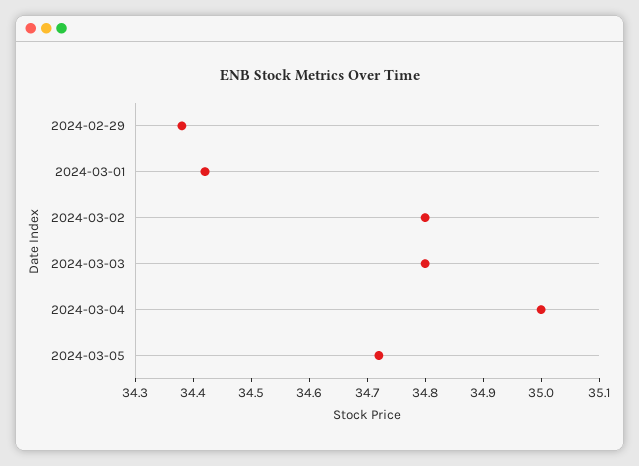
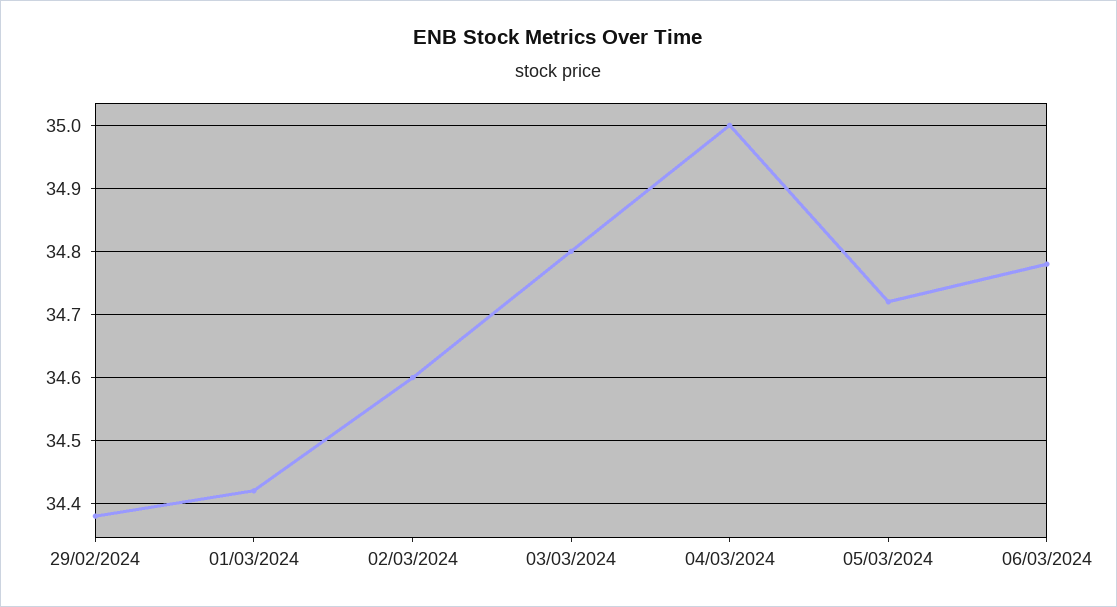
2024-03-02: 34.8 -> 34.6
06/03/2024: none -> 34.78

